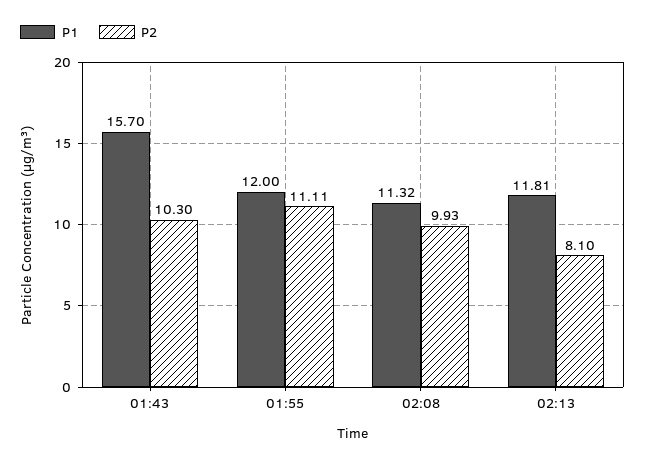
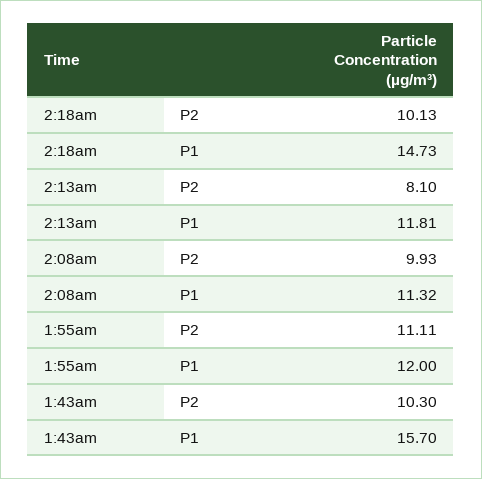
P2, 2:18am: none -> 10.13
P1, 2:18am: none -> 14.73

